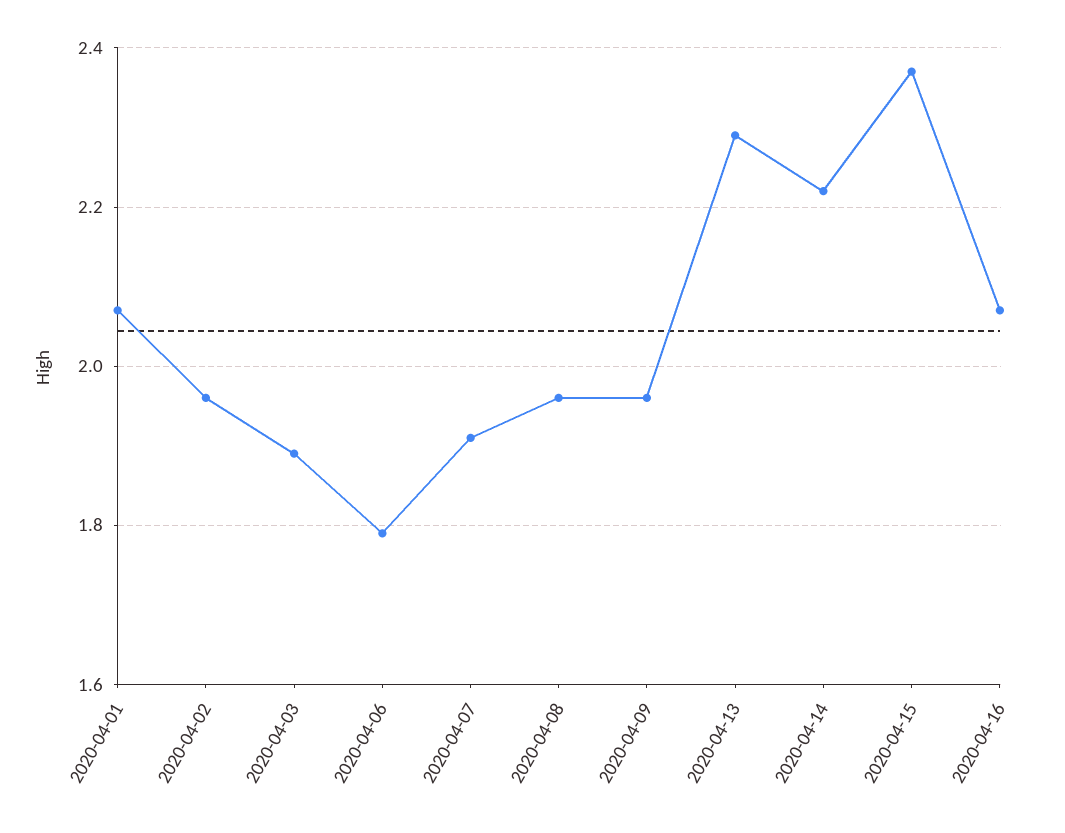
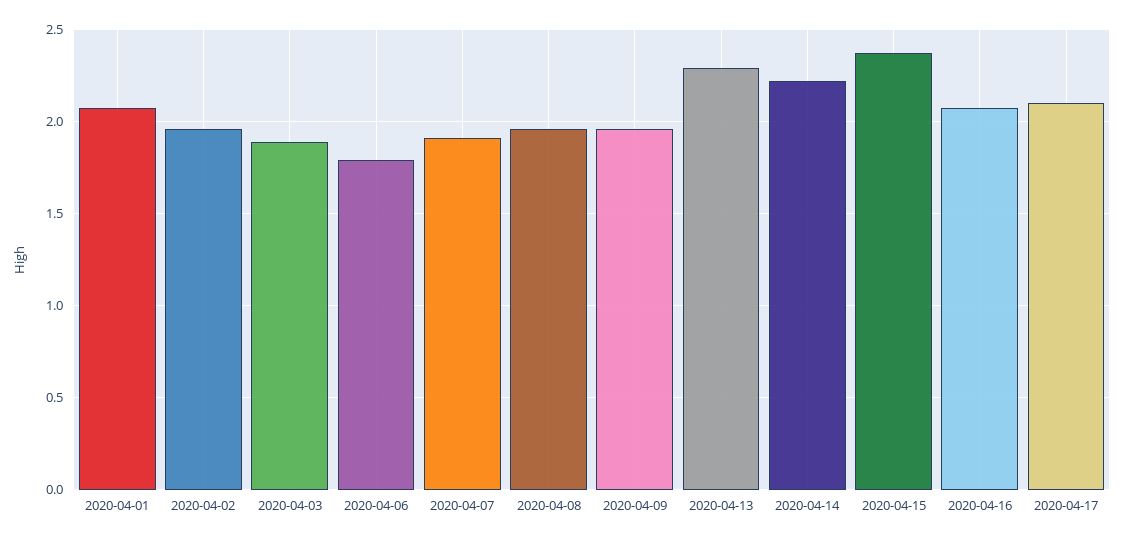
2020-04-17: none -> 2.1

